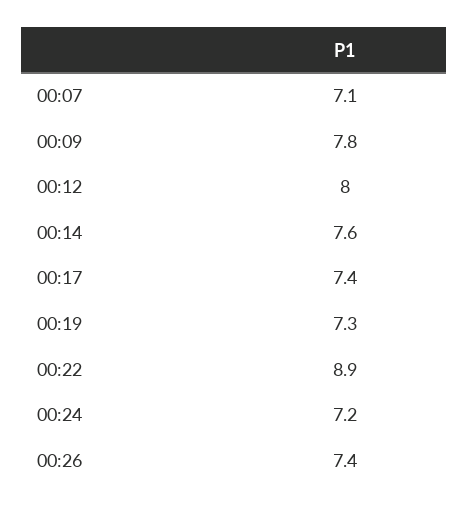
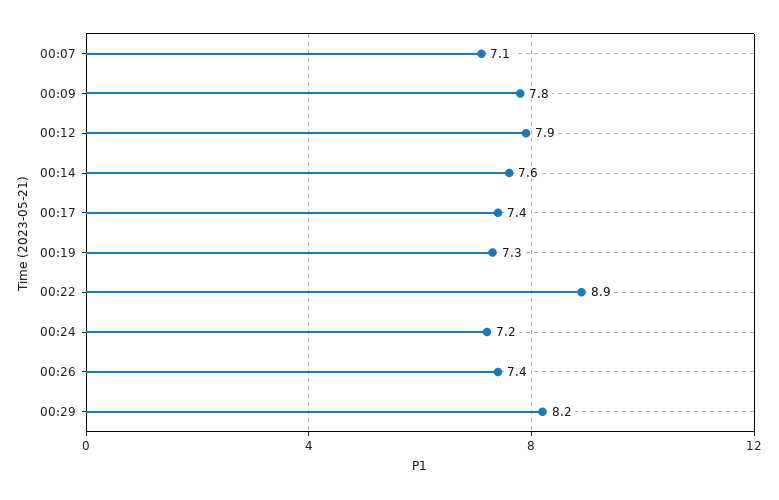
00:12: 8 -> 7.9
00:29: none -> 8.2

